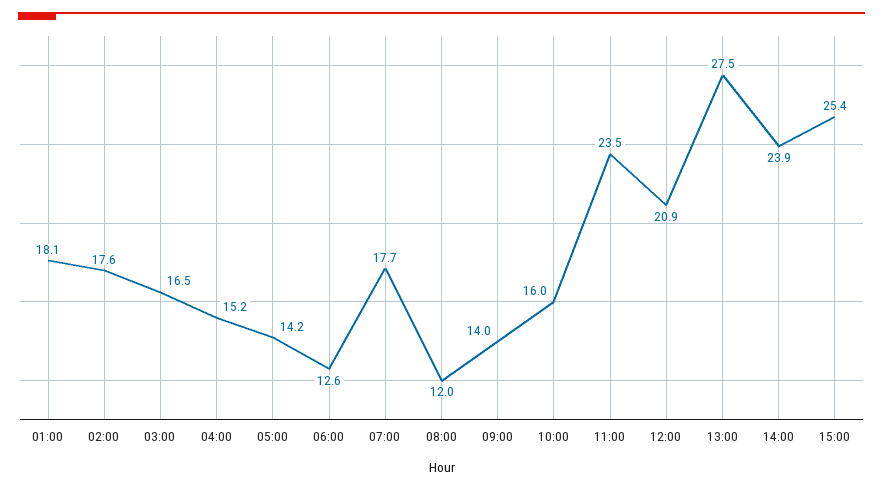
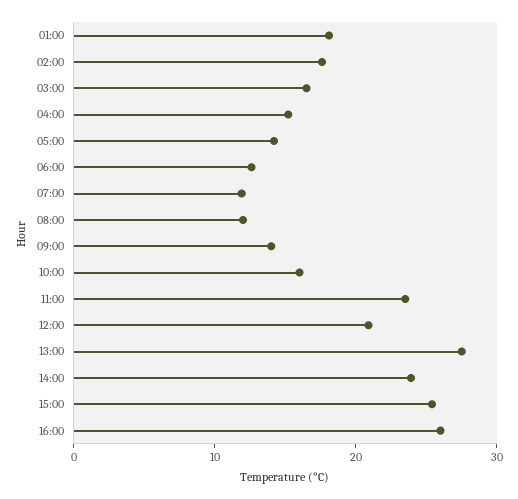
07:00: 17.7 -> 12
16:00: none -> 26

